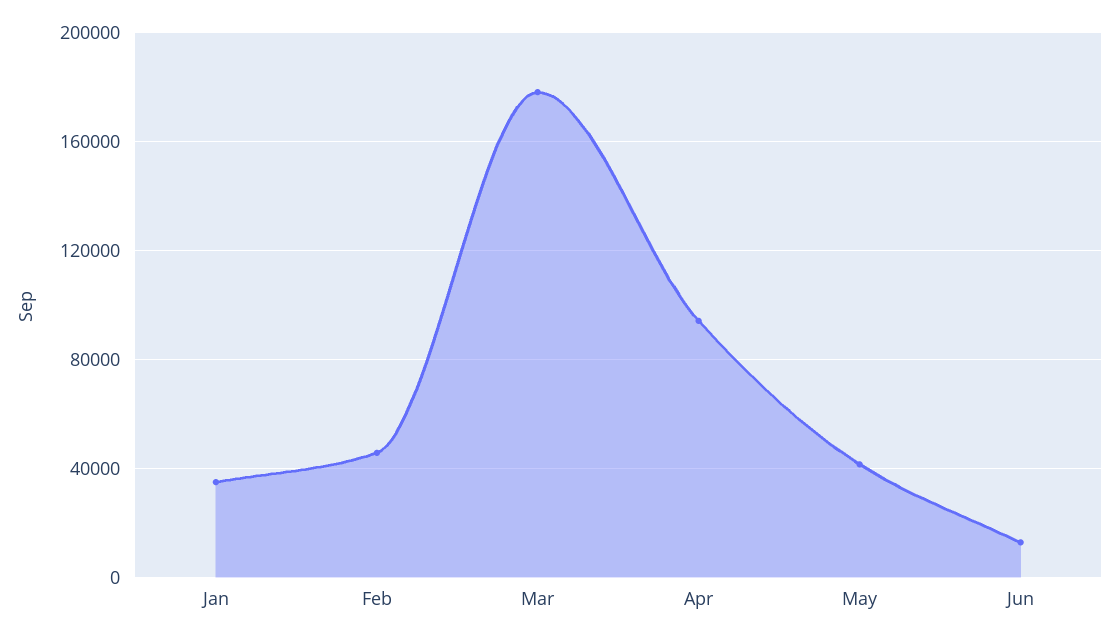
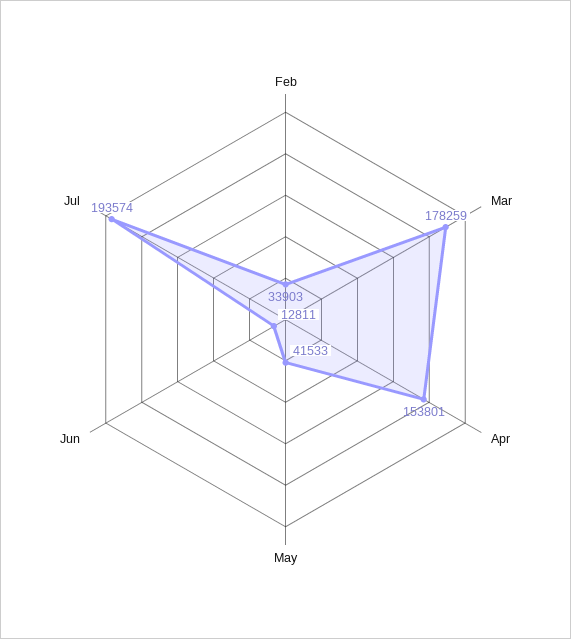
Jan: 35000 -> none
Feb: 45000 -> 33903
Apr: 95000 -> 153801
Jul: none -> 193574

